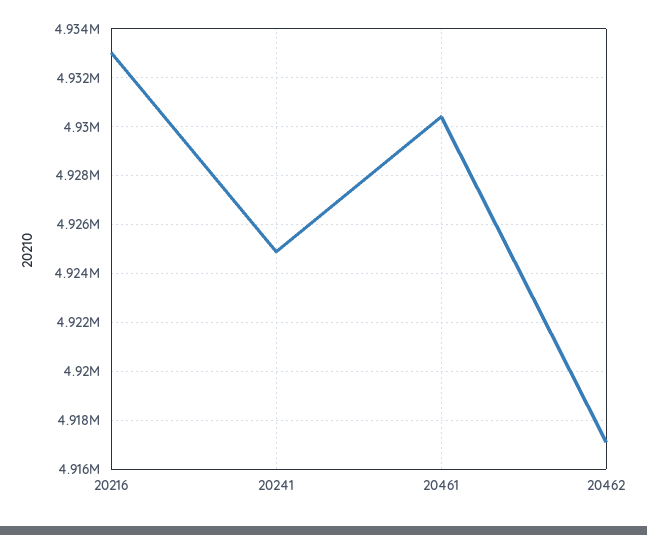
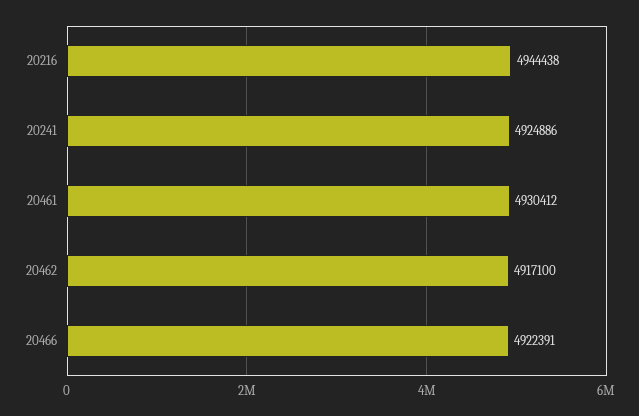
20216: 4933000 -> 4944438
20466: none -> 4922391

